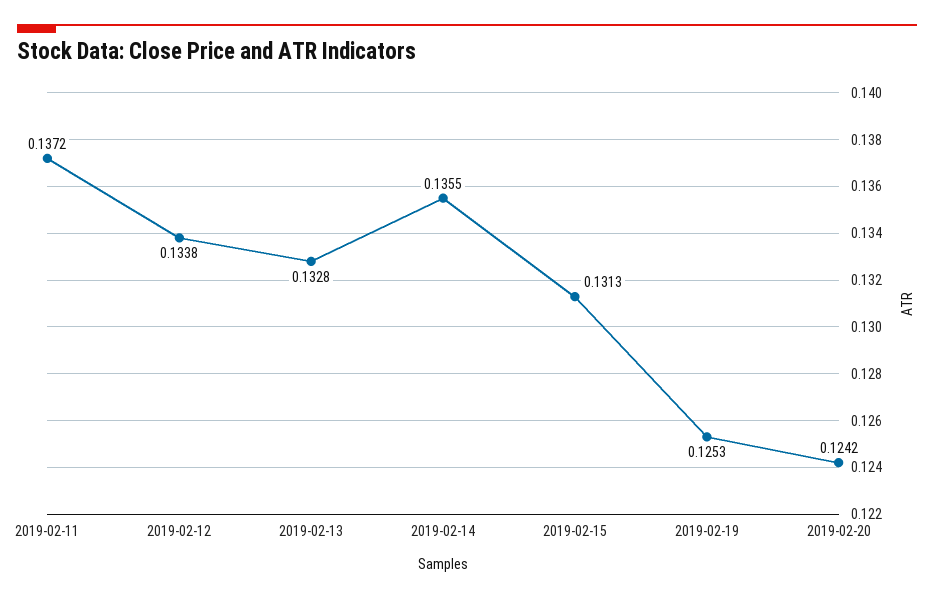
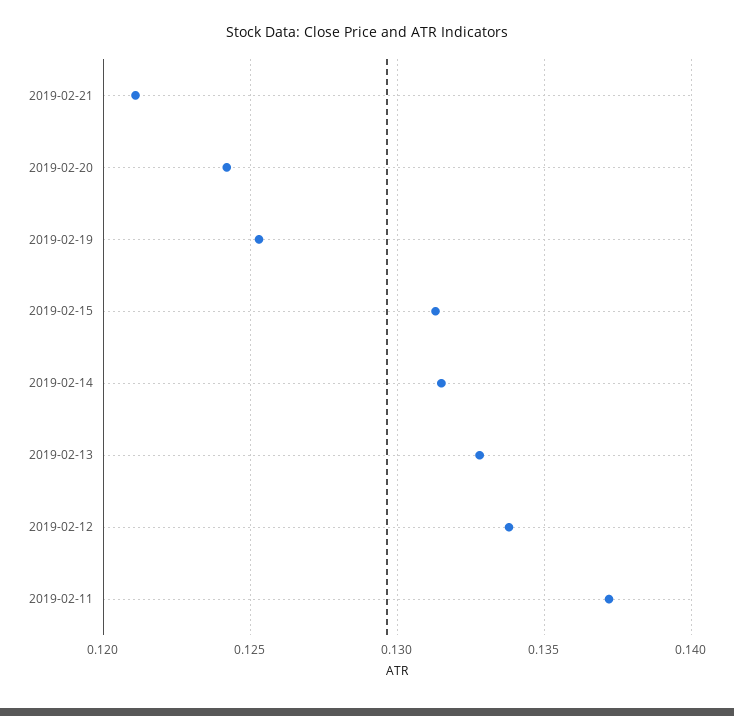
2019-02-14: 0.1355 -> 0.1315
2019-02-21: none -> 0.121

